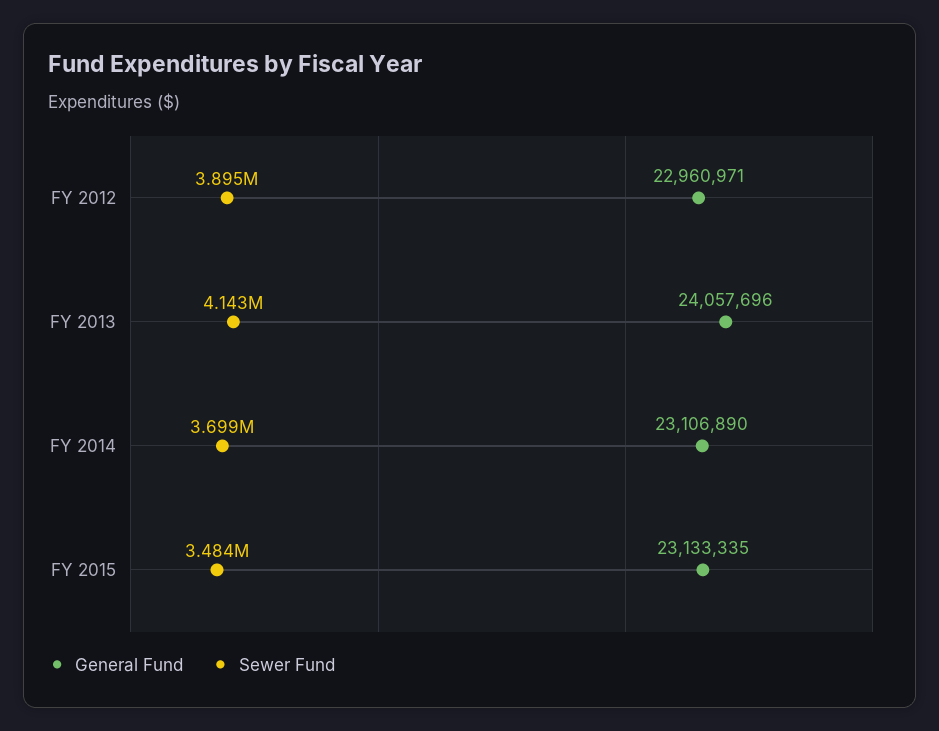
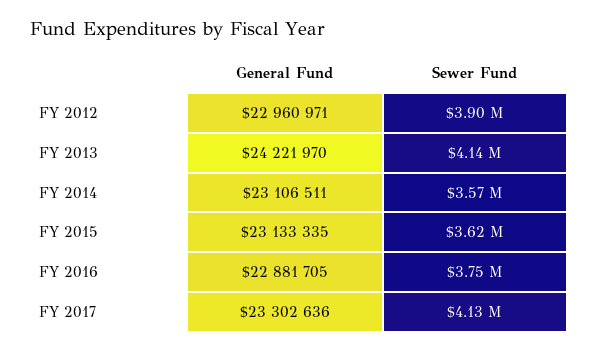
General Fund, FY 2013: 24057696 -> 24221970
General Fund, FY 2014: 23106890 -> 23106511
Sewer Fund, FY 2014: 3699000 -> 3570000
Sewer Fund, FY 2015: 3484000 -> 3620000
General Fund, FY 2016: none -> 22881705
Sewer Fund, FY 2016: none -> 3750000
General Fund, FY 2017: none -> 23302636
Sewer Fund, FY 2017: none -> 4130000

